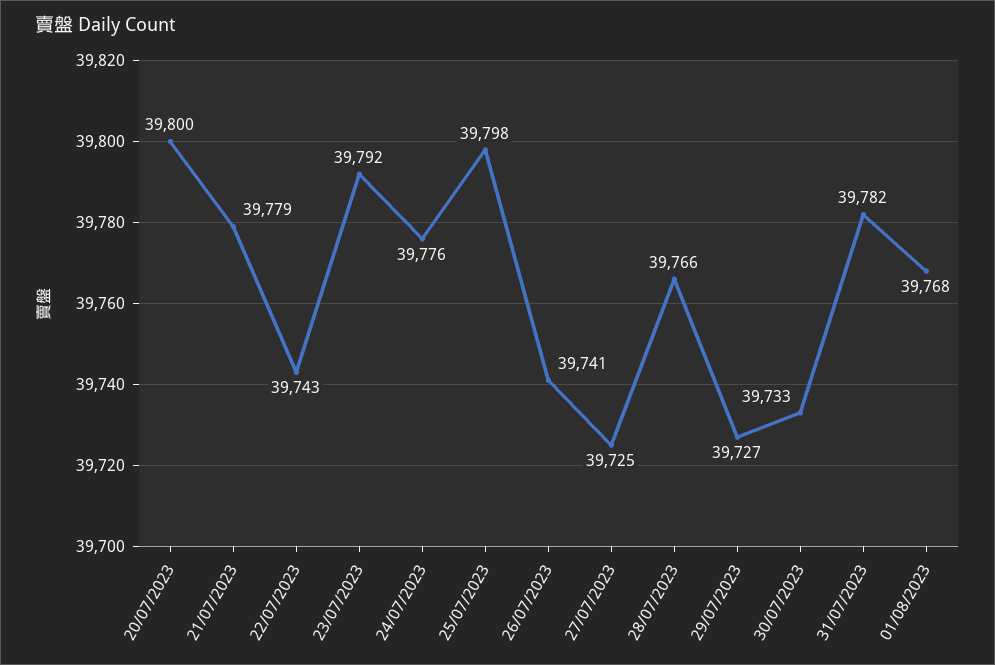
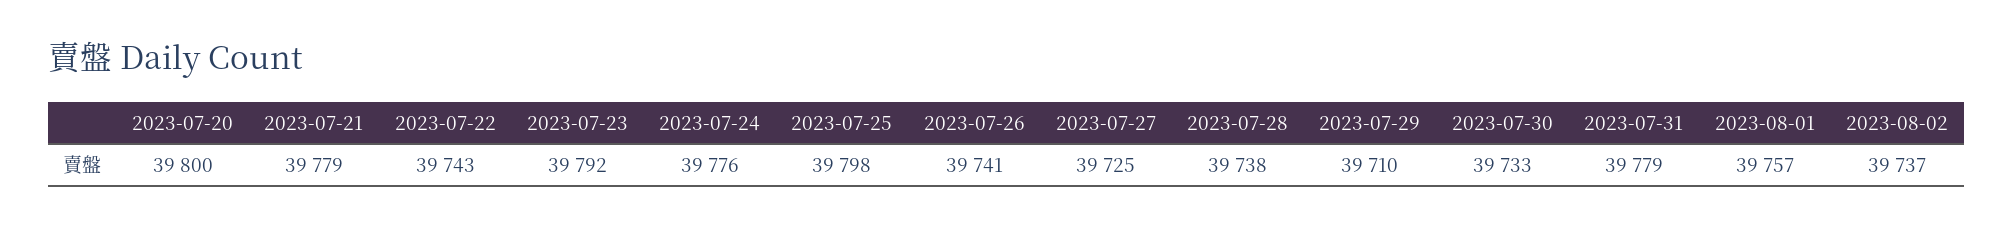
28/07/2023: 39766 -> 39738
29/07/2023: 39727 -> 39710
31/07/2023: 39782 -> 39779
01/08/2023: 39768 -> 39757
2023-08-02: none -> 39737

